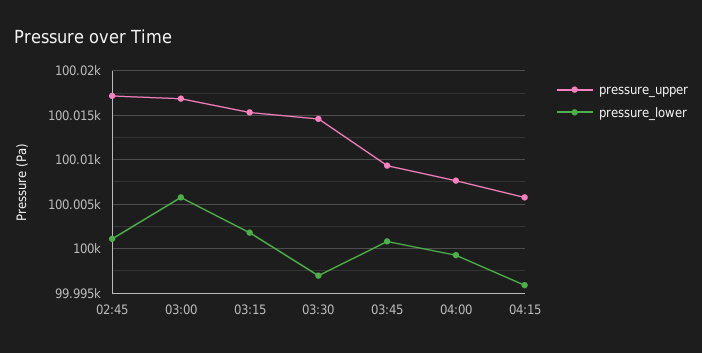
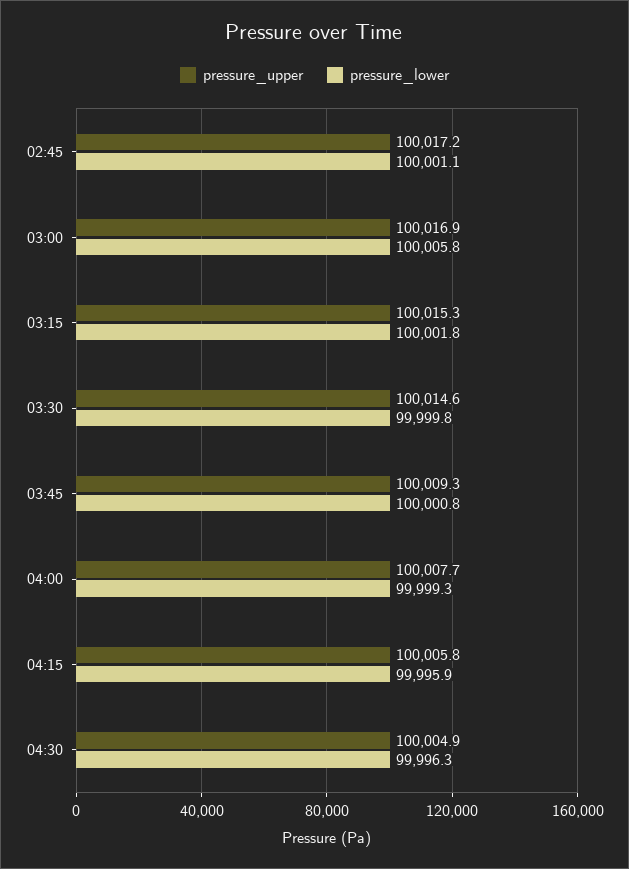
pressure_lower, 03:30: 99997 -> 99999.8
pressure_upper, 04:30: none -> 100004.9
pressure_lower, 04:30: none -> 99996.3

